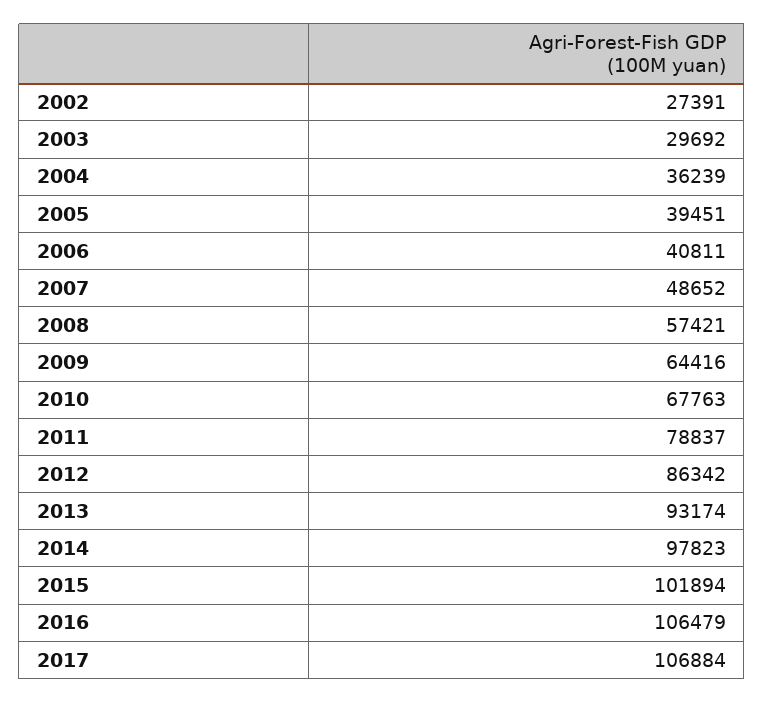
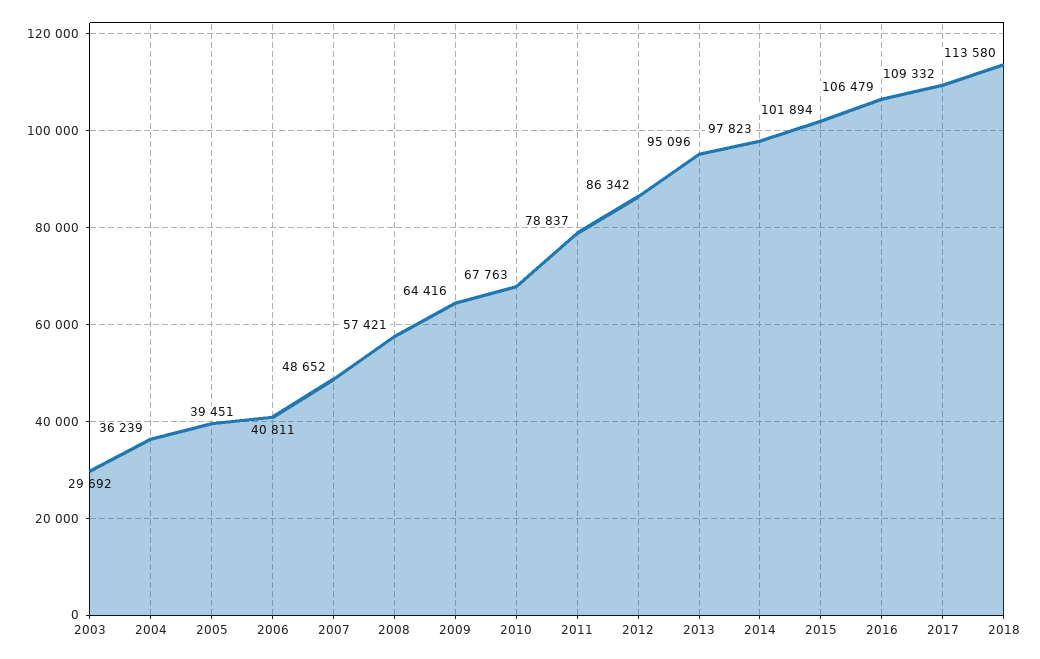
2002: 27391 -> none
2013: 93174 -> 95096
2017: 106884 -> 109332
2018: none -> 113580

